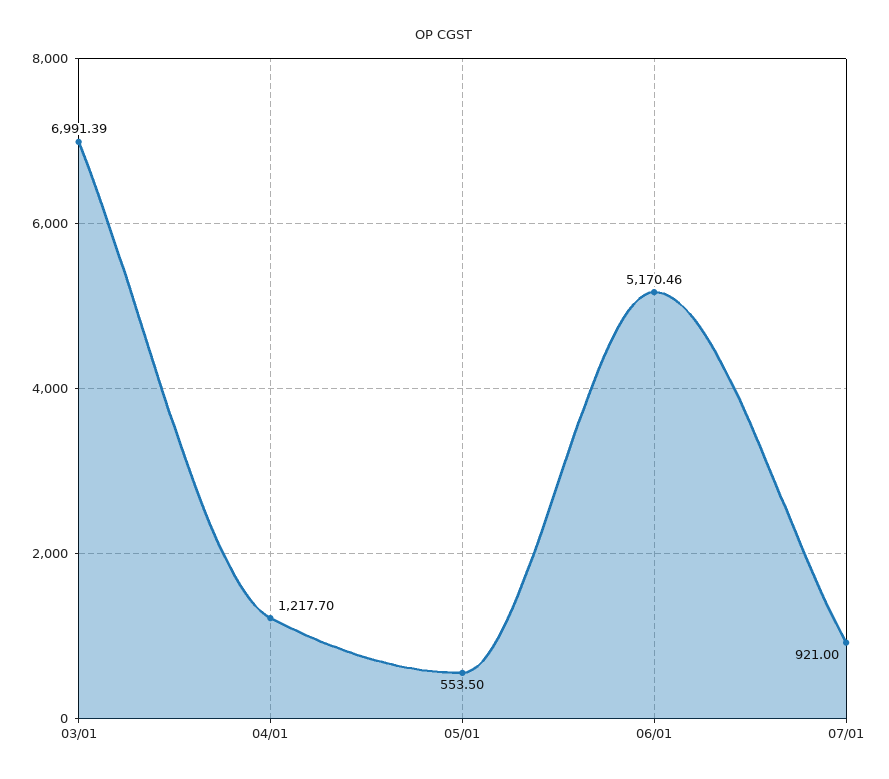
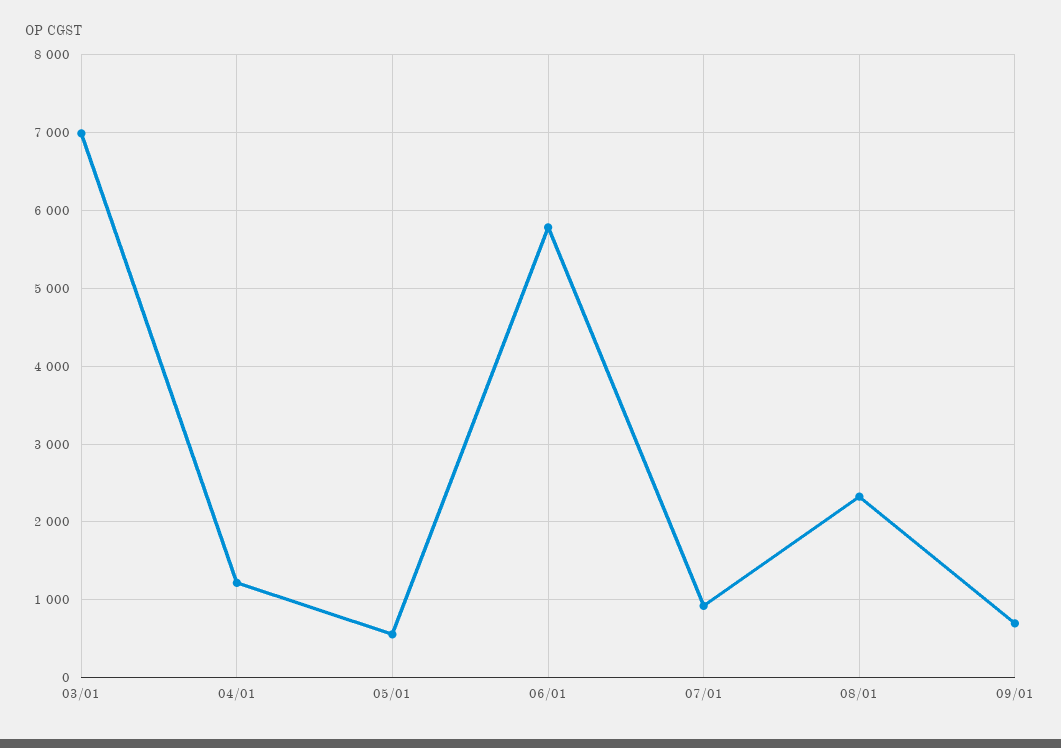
06/01: 5170.46 -> 5800
08/01: none -> 2300
09/01: none -> 700

